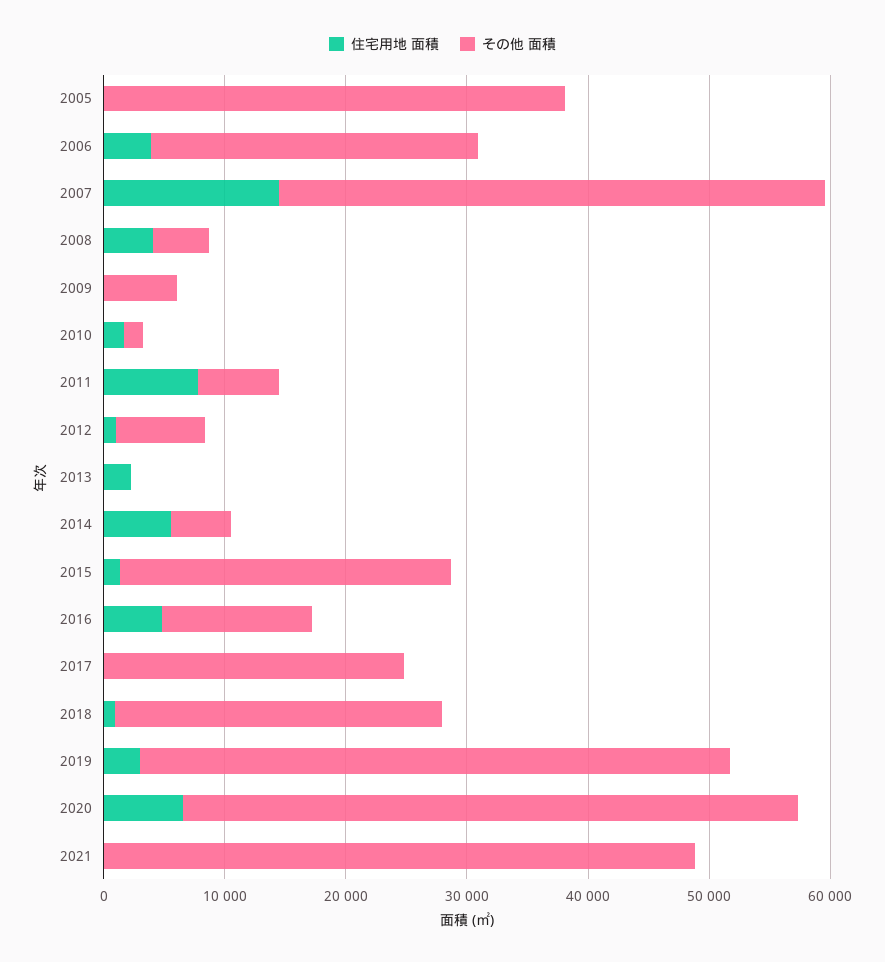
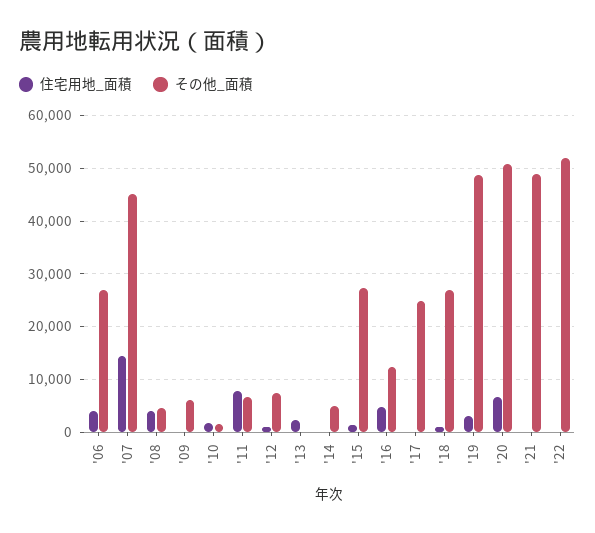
住宅用地 面積, 2005: 0 -> none
その他 面積, 2005: 38000 -> none
住宅用地 面積, 2014: 6000 -> 0
住宅用地 面積, '22: none -> 0
その他 面積, '22: none -> 52000

